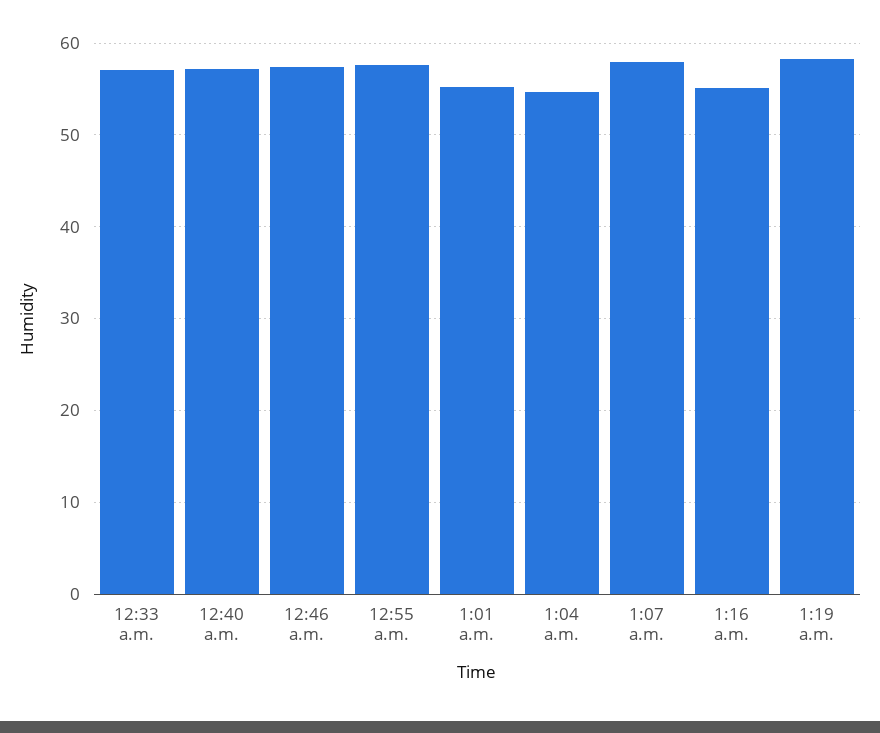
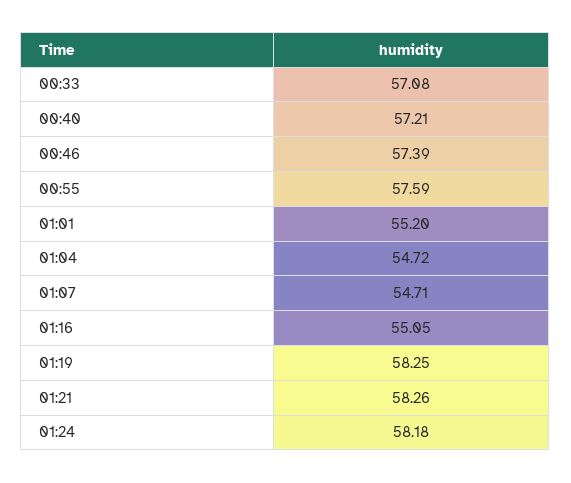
1:07 a.m.: 58 -> 54.71
01:21: none -> 58.26
01:24: none -> 58.18

